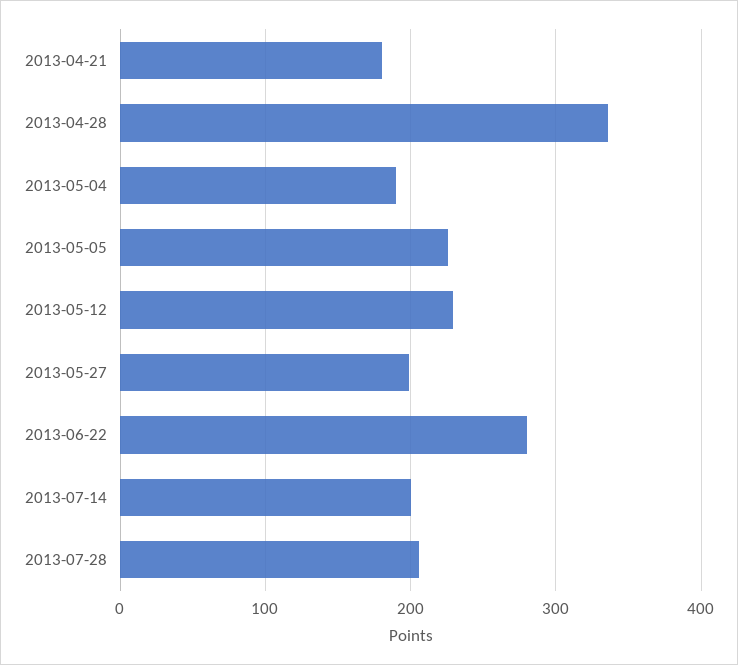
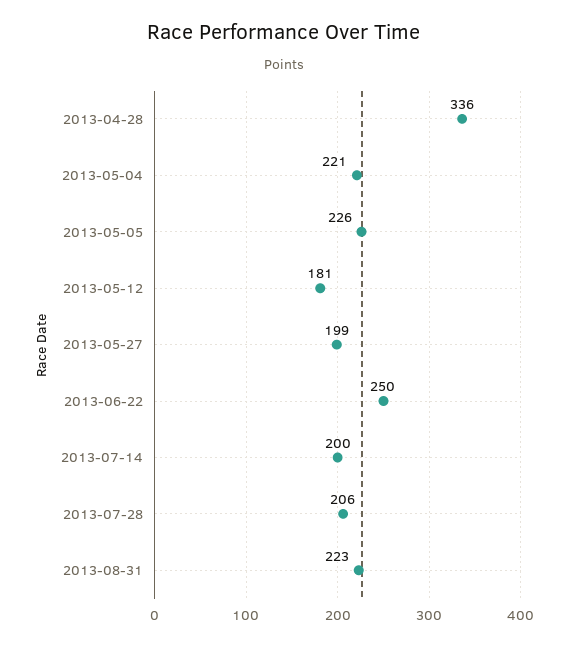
2013-04-21: 180 -> none
2013-05-04: 190 -> 221
2013-05-12: 230 -> 181
2013-06-22: 280 -> 250
2013-08-31: none -> 223

